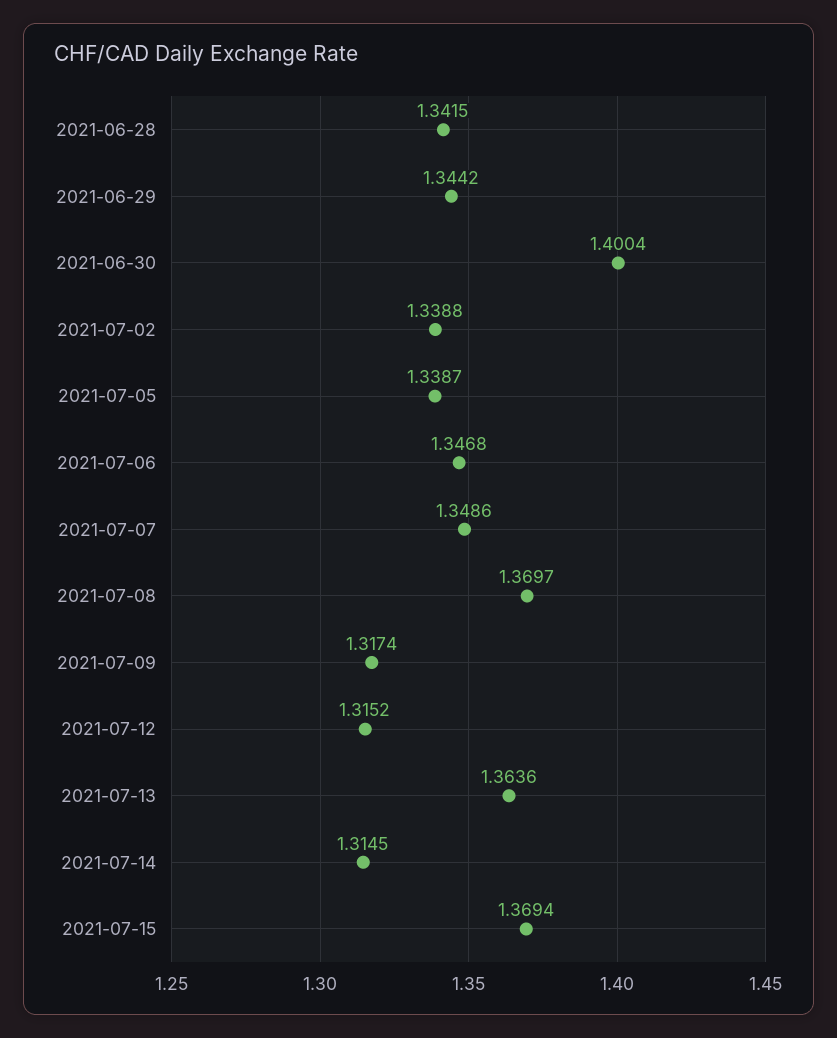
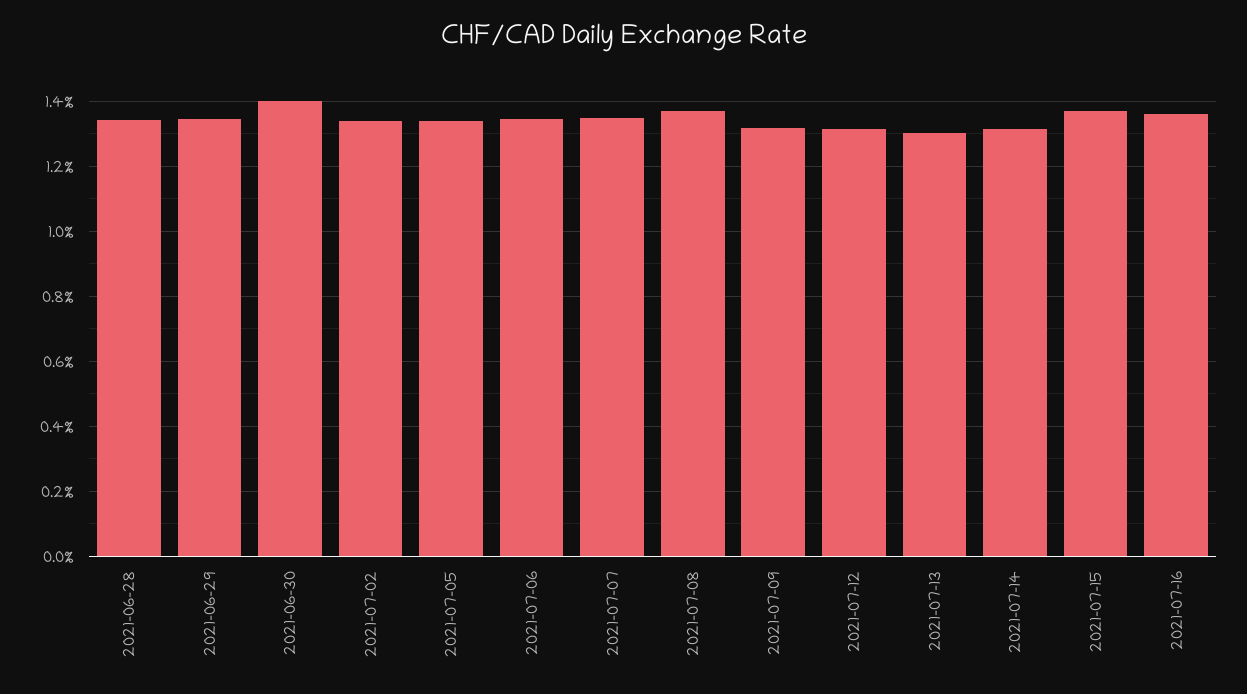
2021-07-13: 1.3636 -> 1.3
2021-07-16: none -> 1.36

